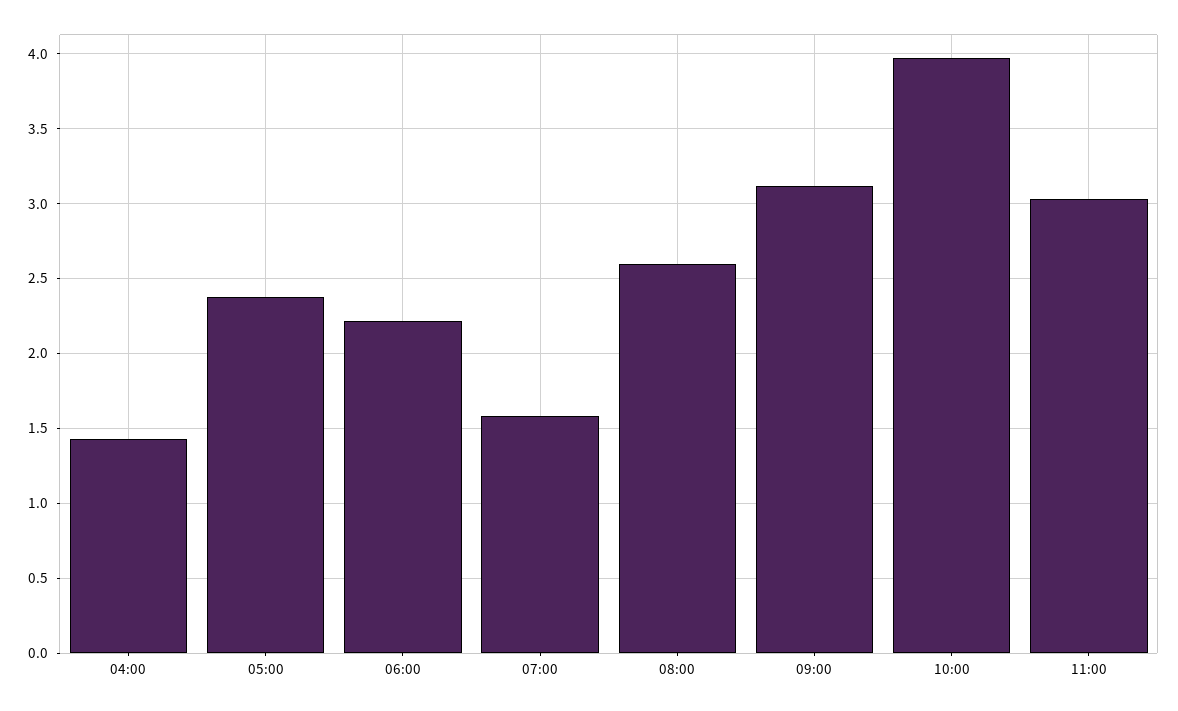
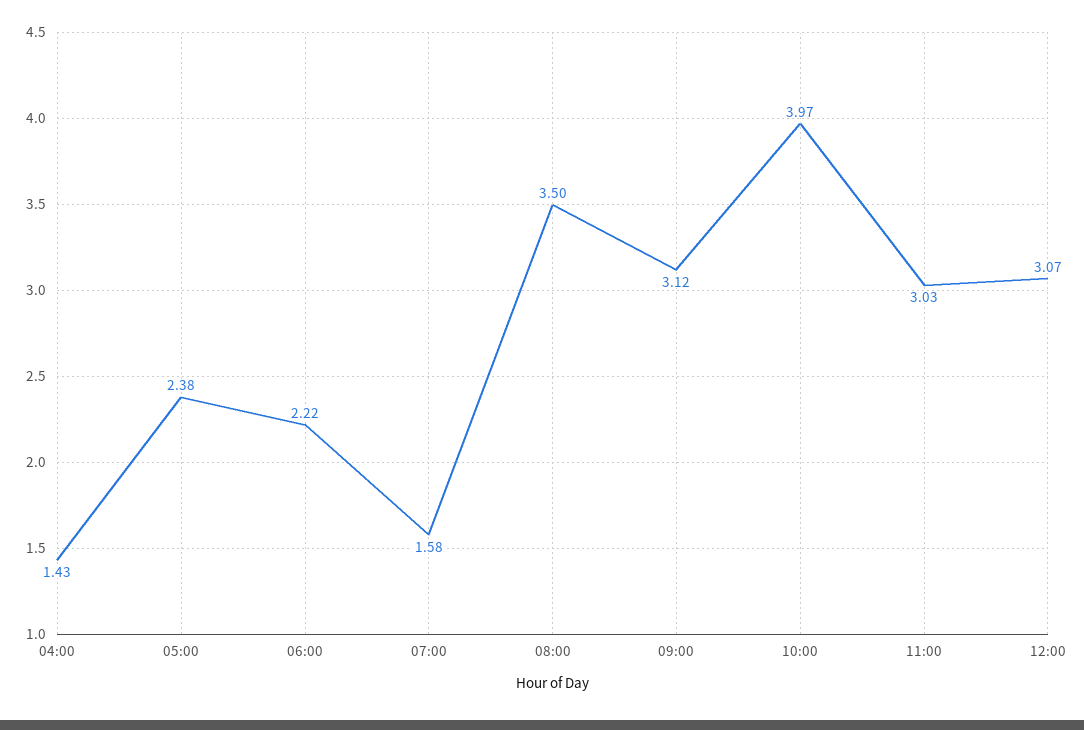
08:00: 2.6 -> 3.5
12:00: none -> 3.07

